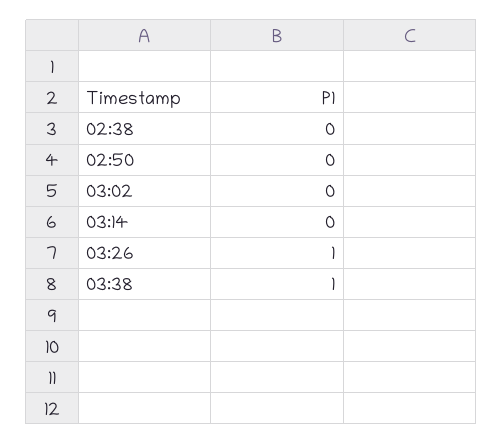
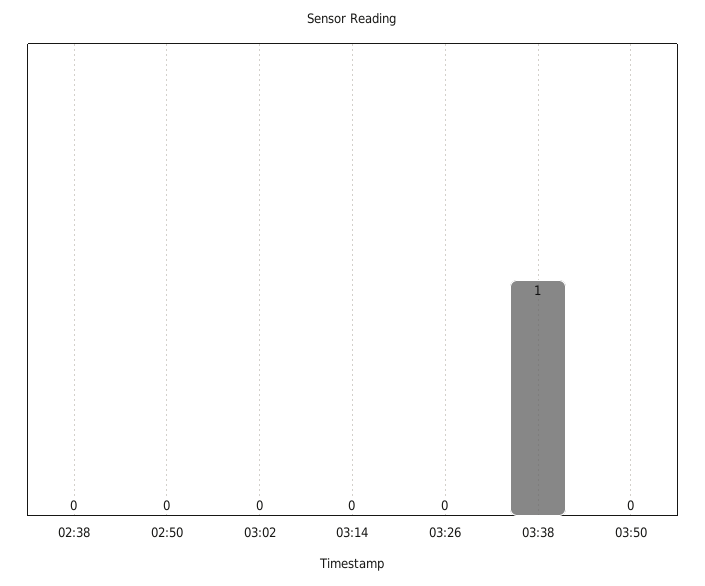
03:26: 1 -> 0
03:50: none -> 0

